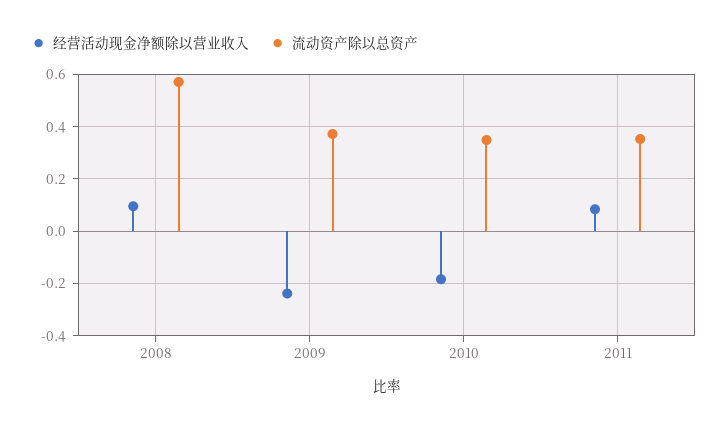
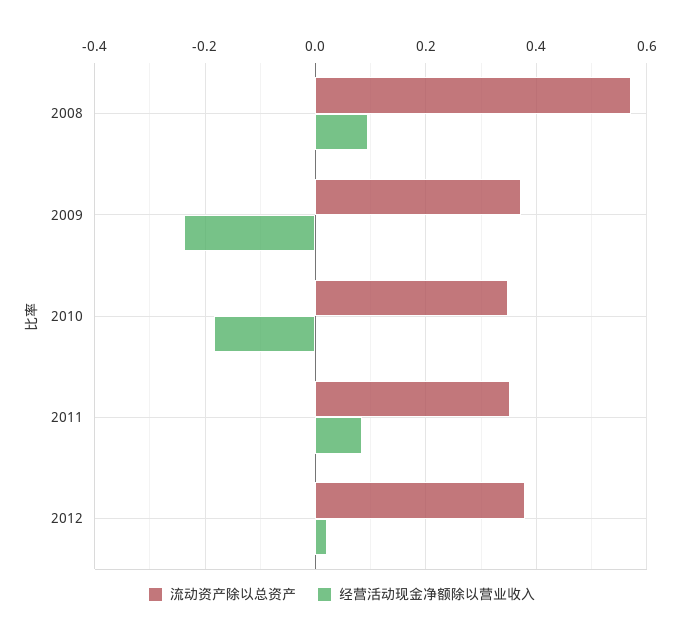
流动资产除以总资产, 2012: none -> 0.38
经营活动现金净额除以营业收入, 2012: none -> 0.02

